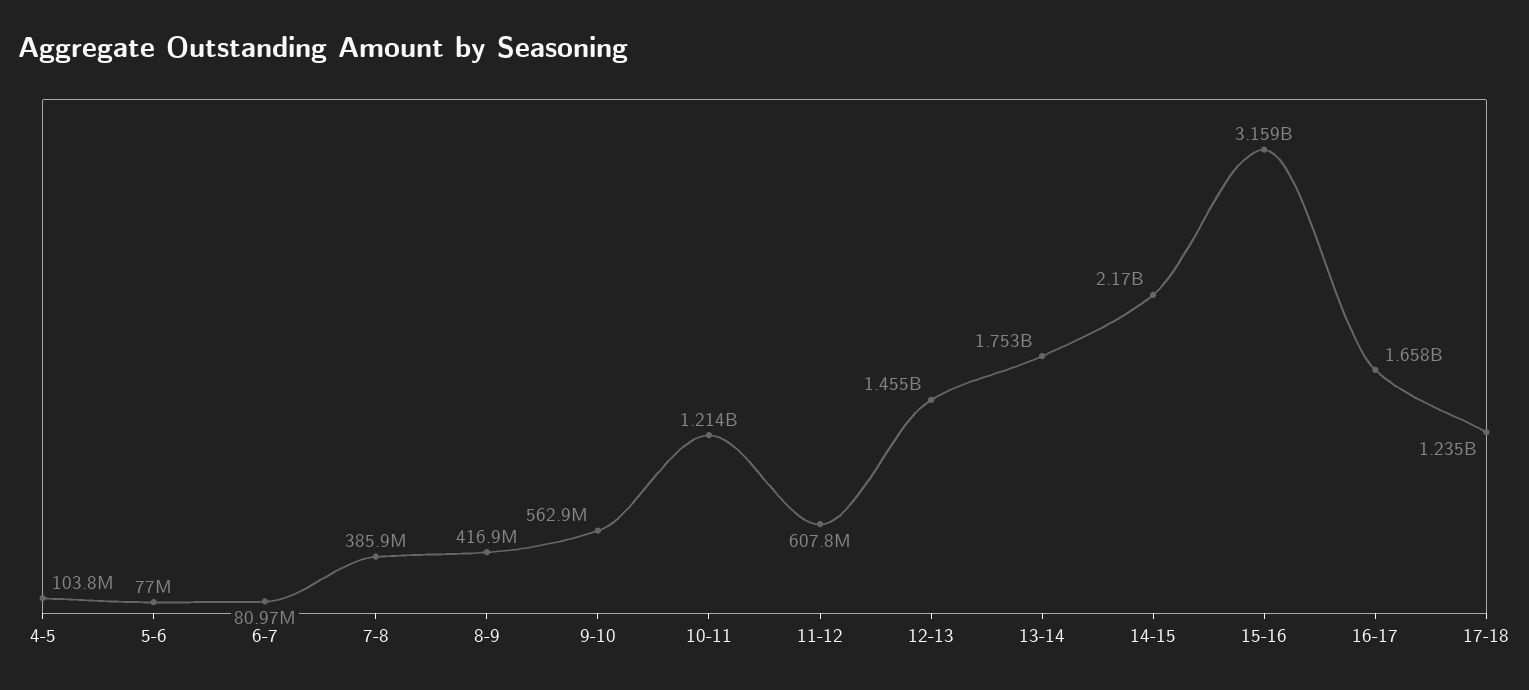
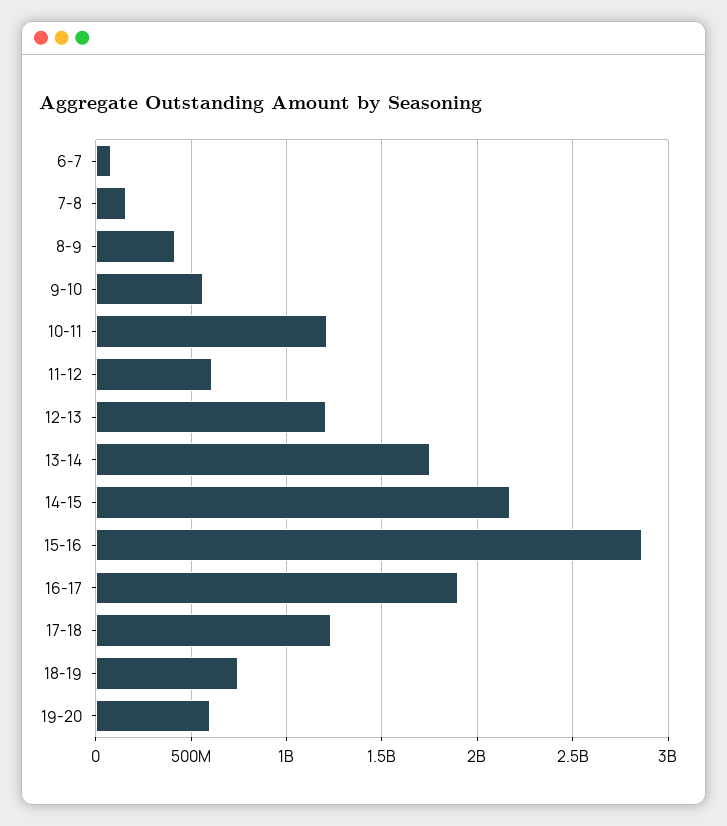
4-5: 103800000 -> none
5-6: 77000000 -> none
7-8: 385900000 -> 150000000
12-13: 1455000000 -> 1200000000
15-16: 3159000000 -> 2850000000
16-17: 1658000000 -> 1900000000
18-19: none -> 750000000
19-20: none -> 600000000

